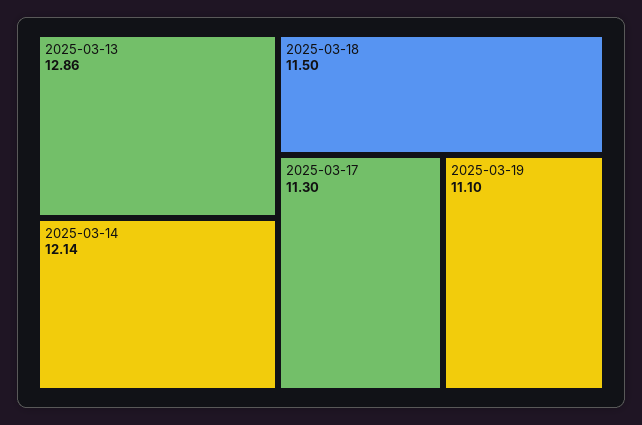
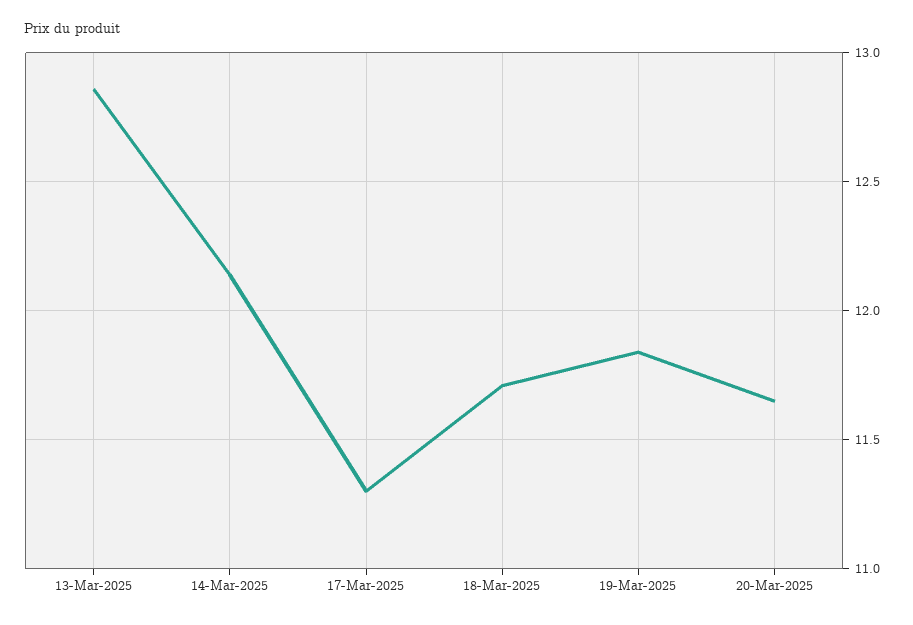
2025-03-18: 11.5 -> 11.7
2025-03-19: 11.1 -> 11.85
20-Mar-2025: none -> 11.65

